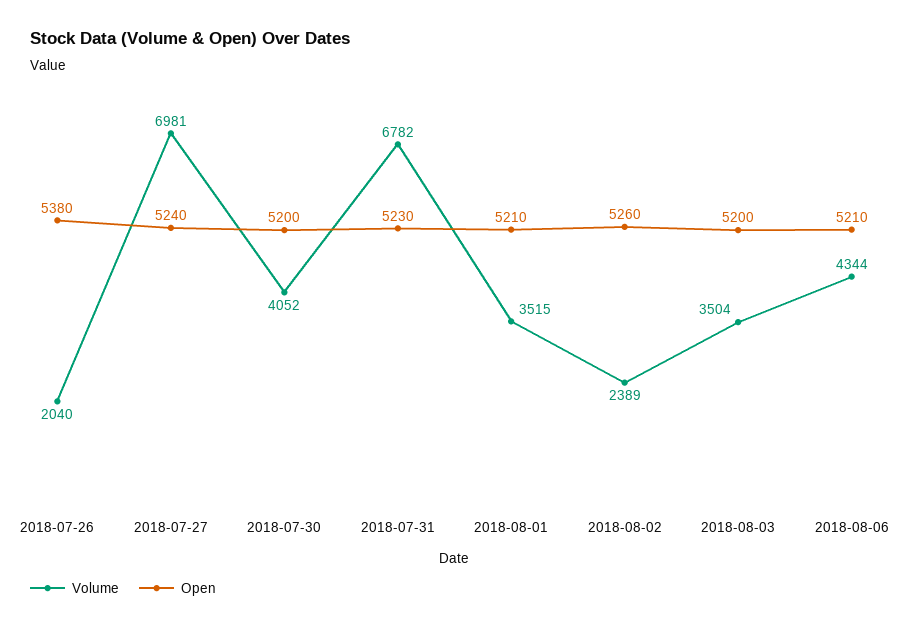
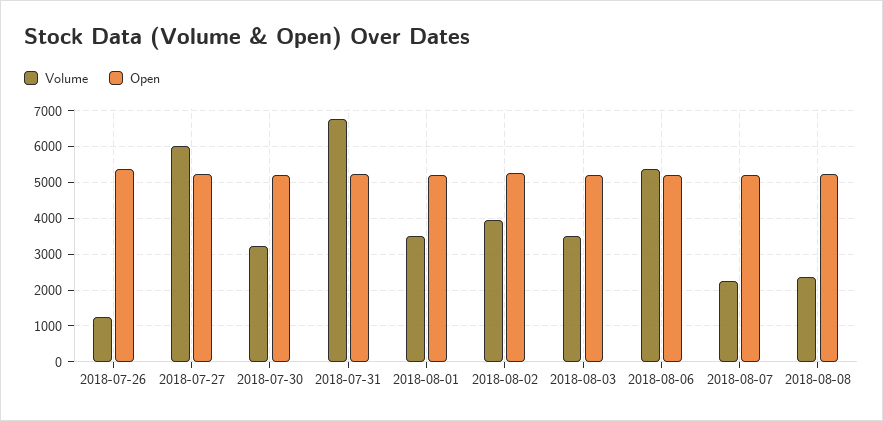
Volume, 2018-07-26: 2040 -> 1200
Volume, 2018-07-27: 6981 -> 6000
Volume, 2018-07-30: 4052 -> 3200
Volume, 2018-08-02: 2389 -> 4000
Volume, 2018-08-06: 4344 -> 5400
Volume, 2018-08-07: none -> 2200
Open, 2018-08-07: none -> 5200
Volume, 2018-08-08: none -> 2400
Open, 2018-08-08: none -> 5200

